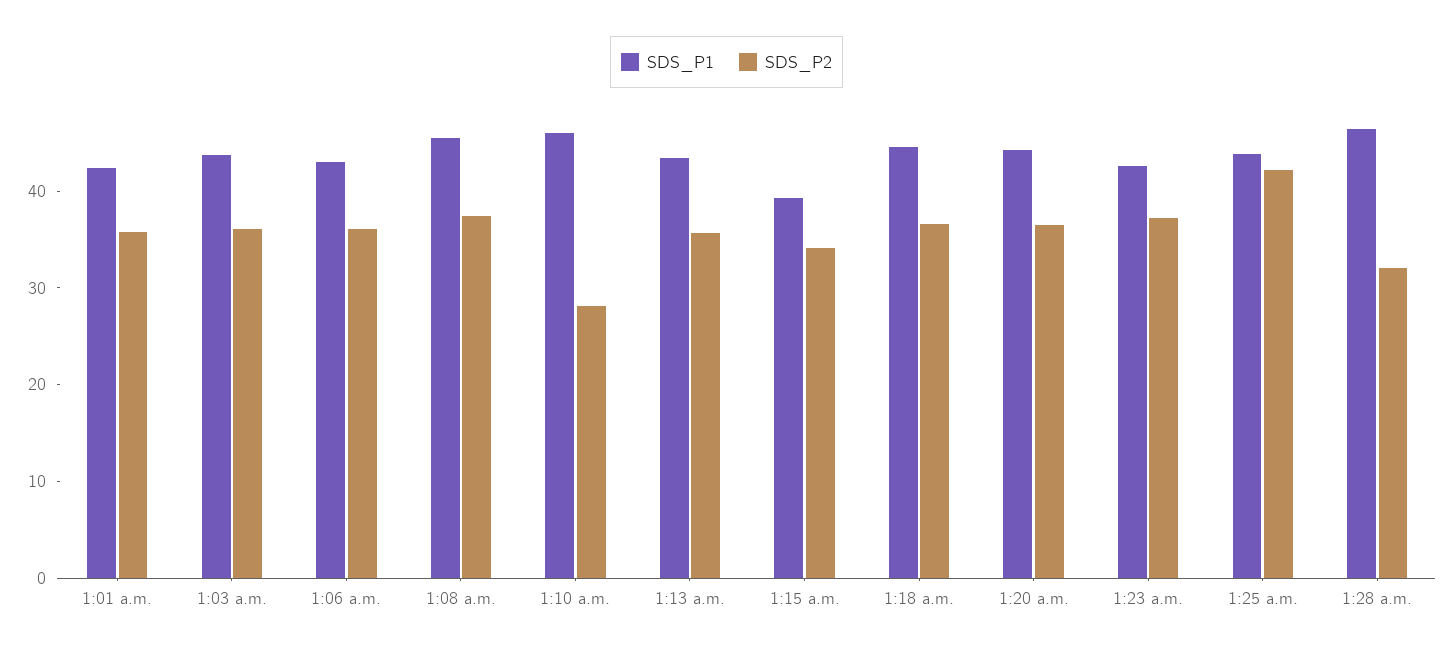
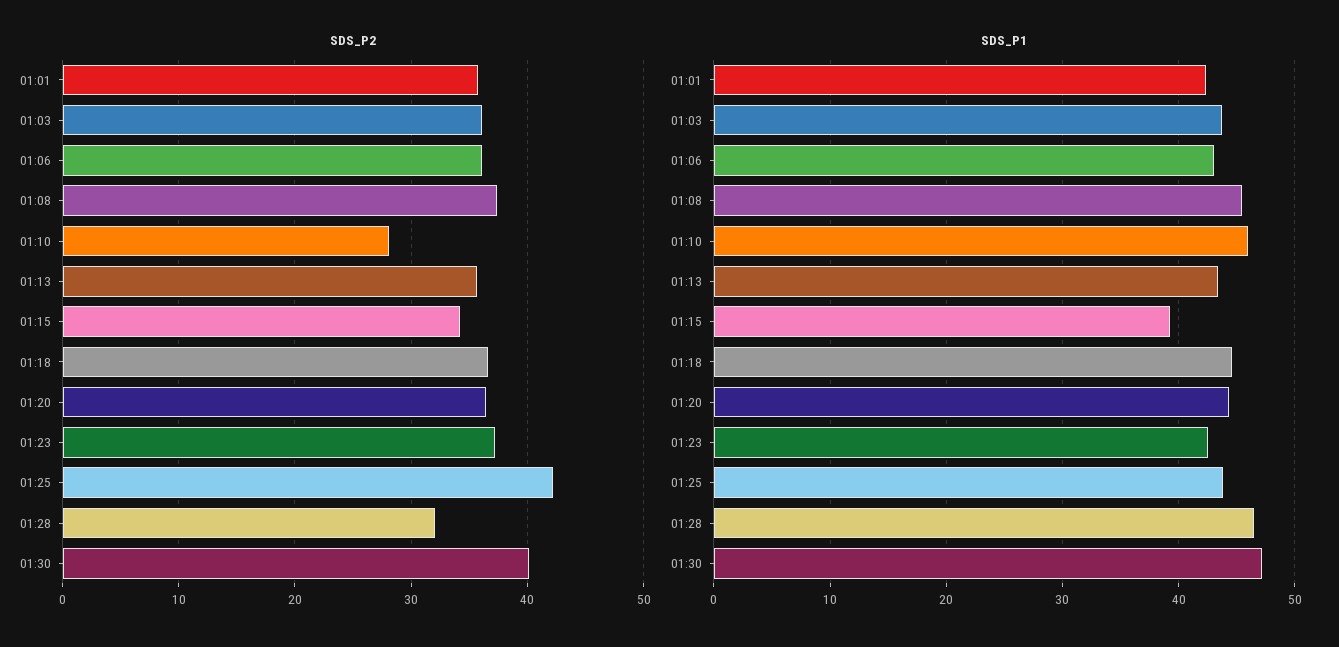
SDS_P2, 01:30: none -> 40
SDS_P1, 01:30: none -> 47

